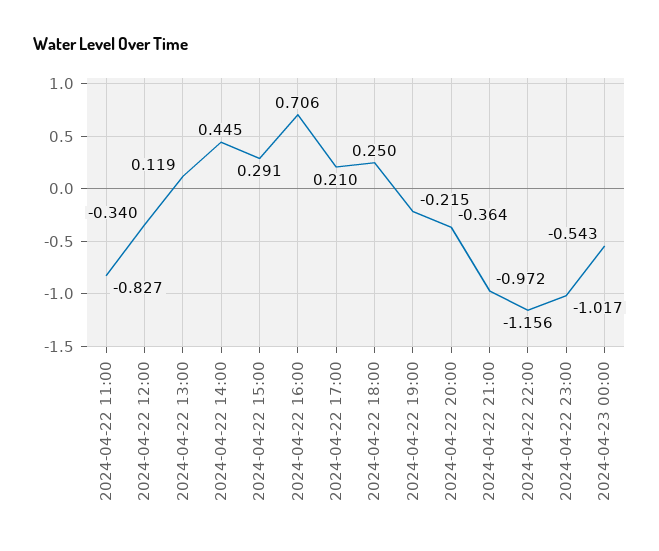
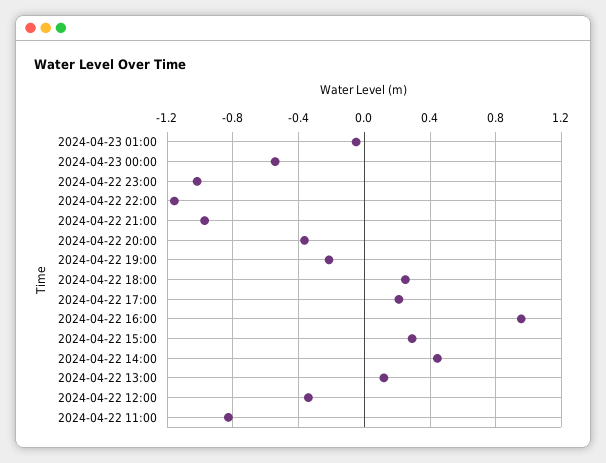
2024-04-22 16:00: 0.706 -> 0.95
2024-04-23 01:00: none -> -0.05

